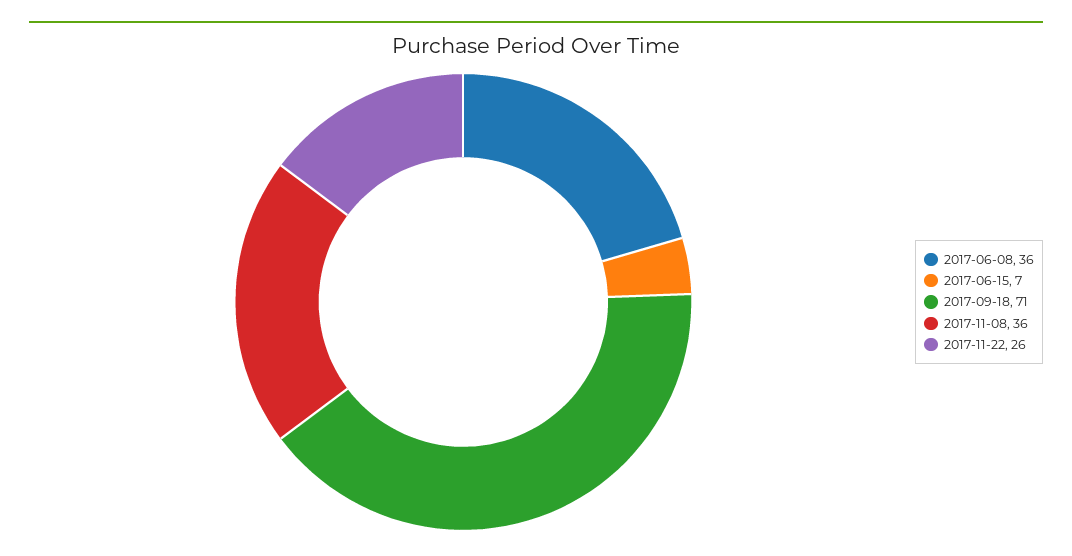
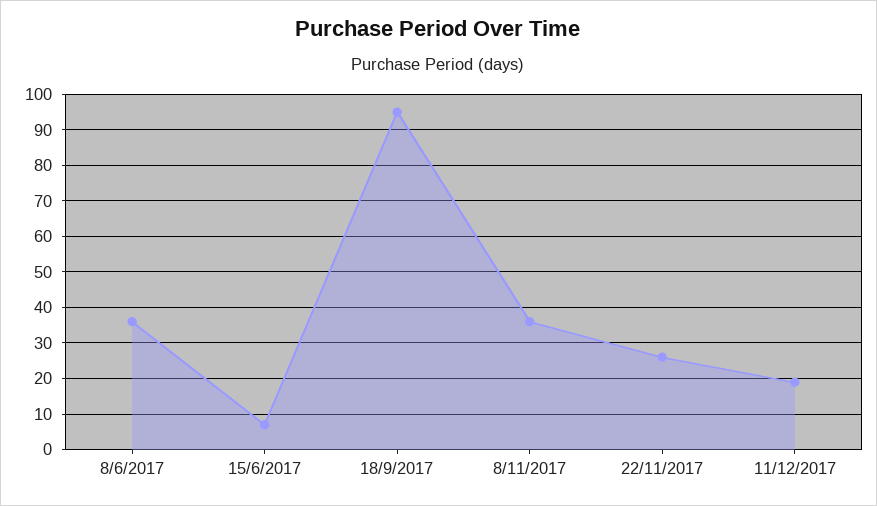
2017-09-18: 71 -> 95
11/12/2017: none -> 20

